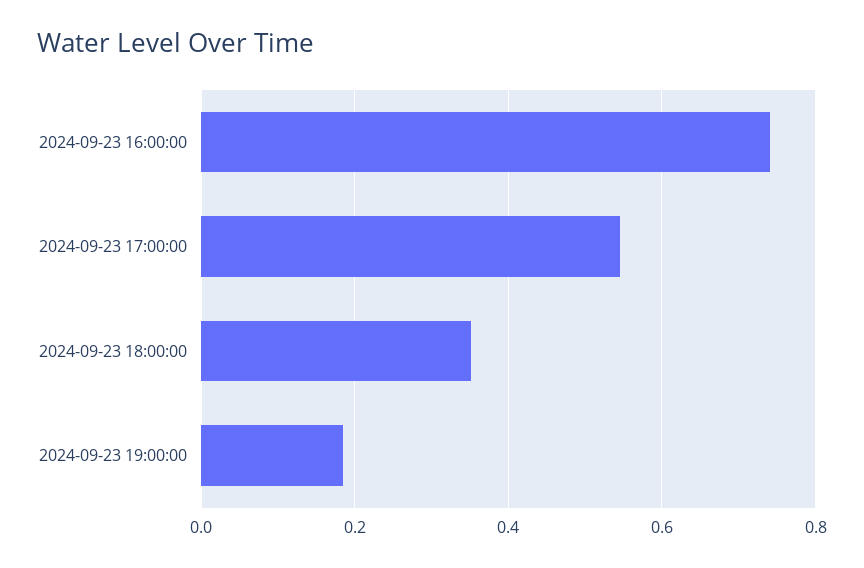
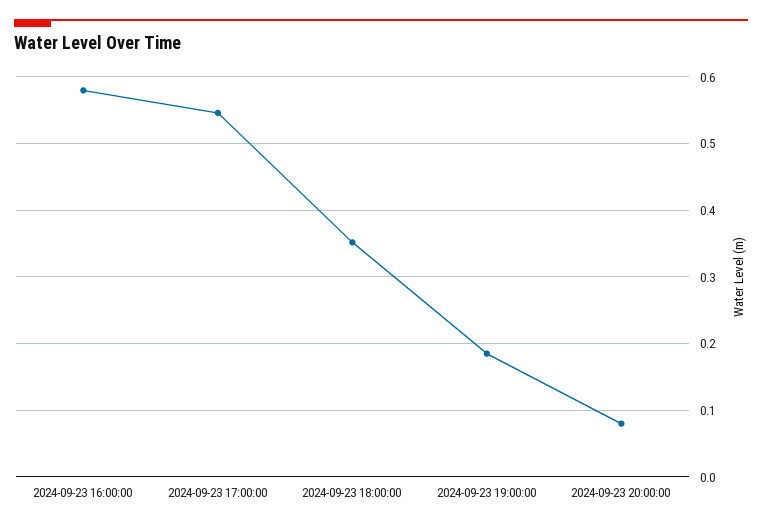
2024-09-23 16:00:00: 0.74 -> 0.58
2024-09-23 20:00:00: none -> 0.08

